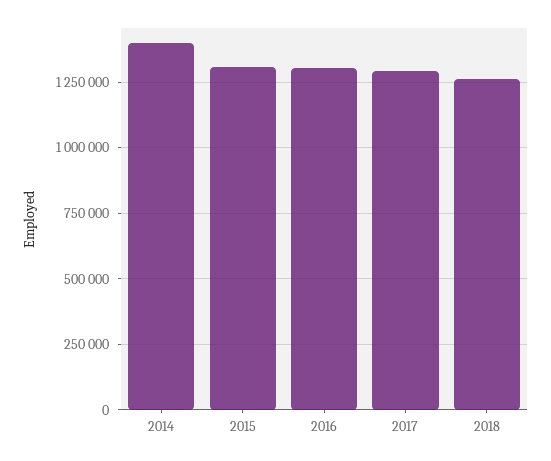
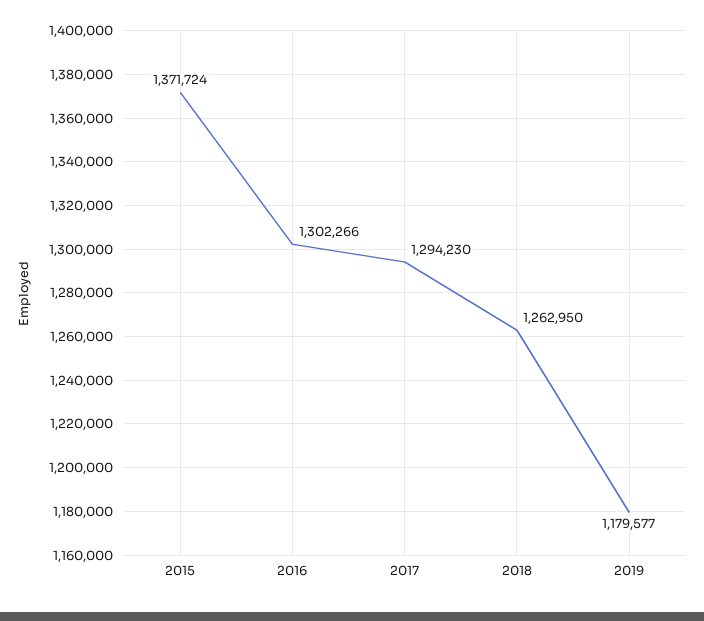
2014: 1400000 -> none
2015: 1300000 -> 1371724
2019: none -> 1179577

